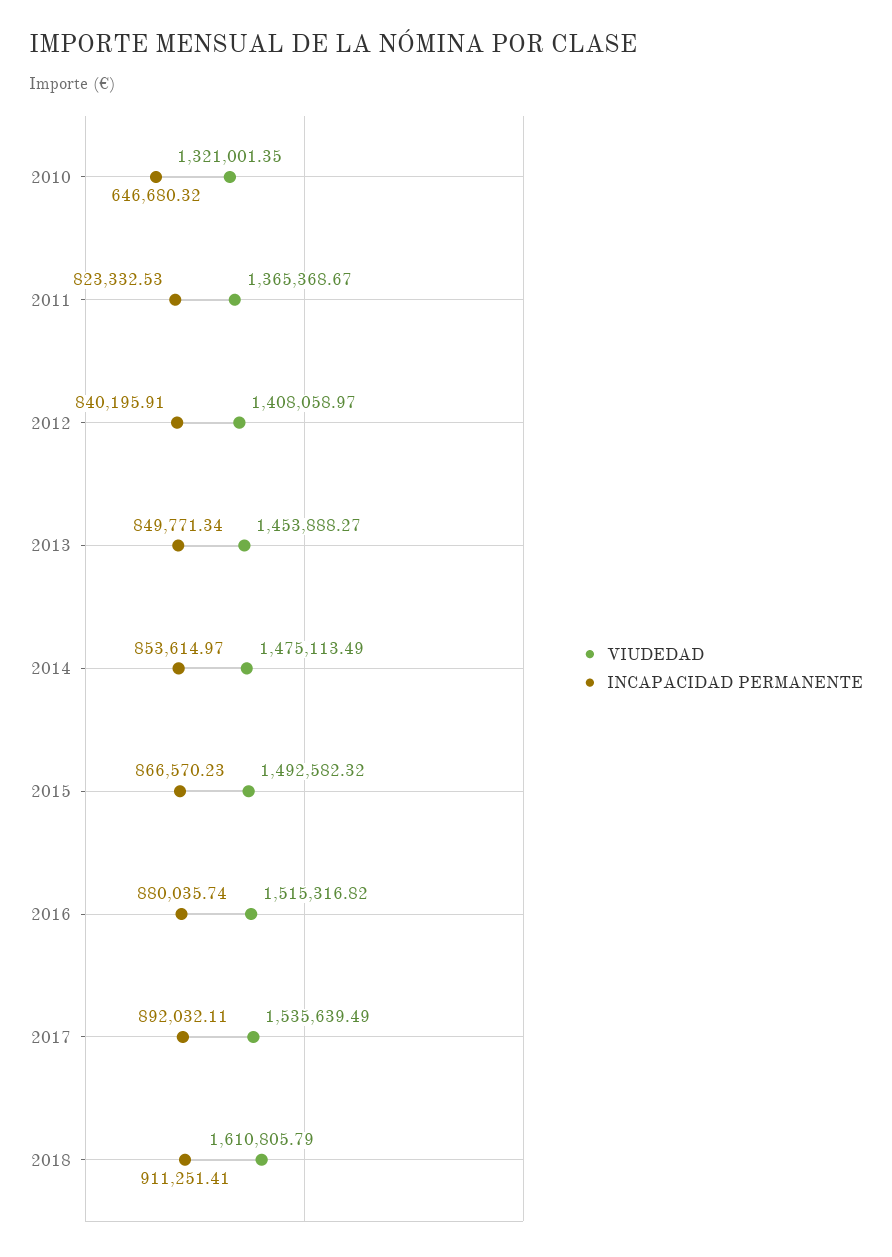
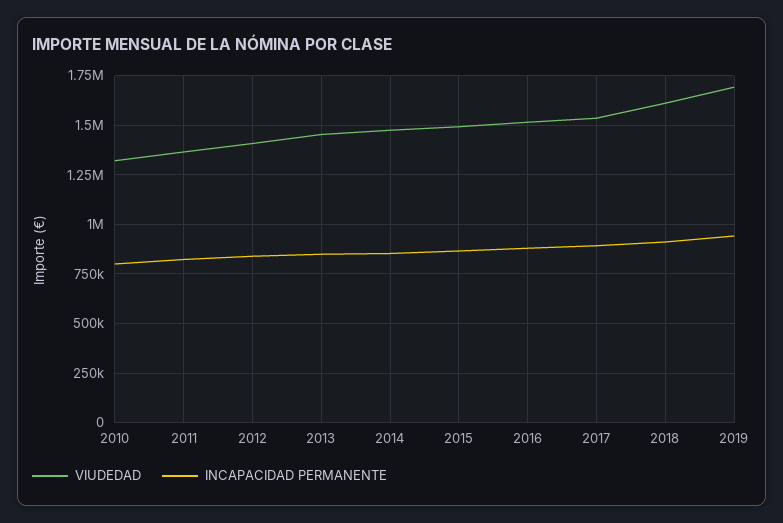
INCAPACIDAD PERMANENTE, 2010: 646680.32 -> 800000
VIUDEDAD, 2019: none -> 1700000
INCAPACIDAD PERMANENTE, 2019: none -> 950000

